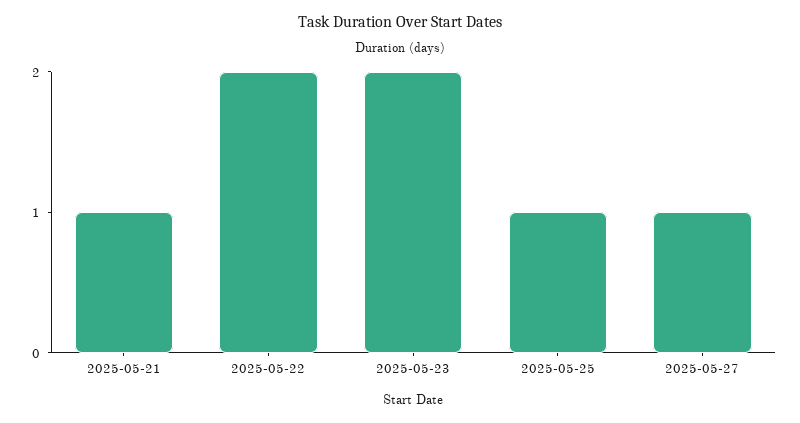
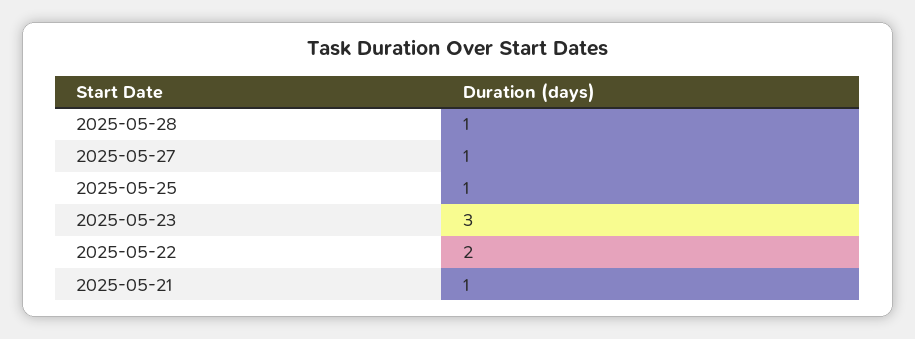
2025-05-23: 2 -> 3
2025-05-28: none -> 1

